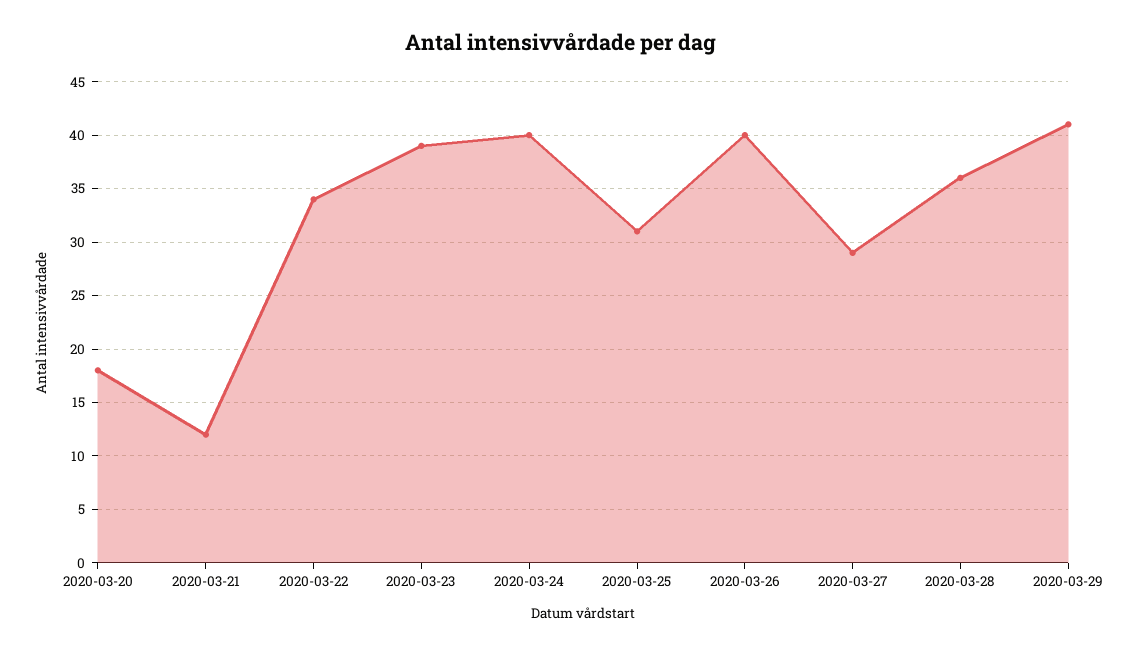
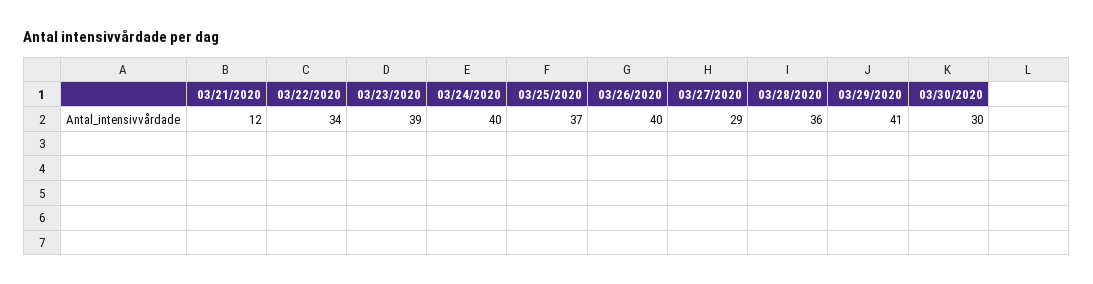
2020-03-20: 18 -> none
2020-03-25: 31 -> 37
03/30/2020: none -> 30

